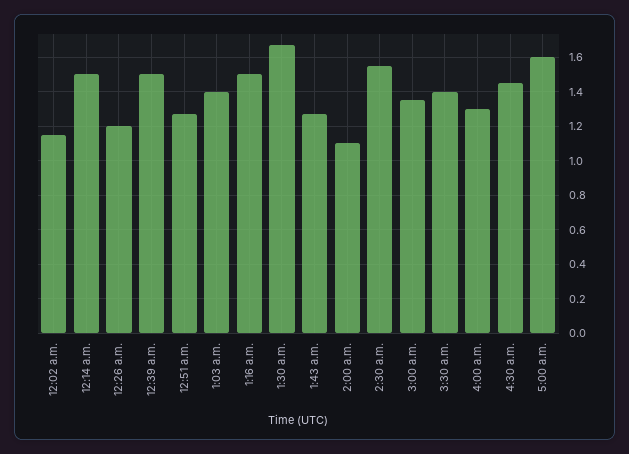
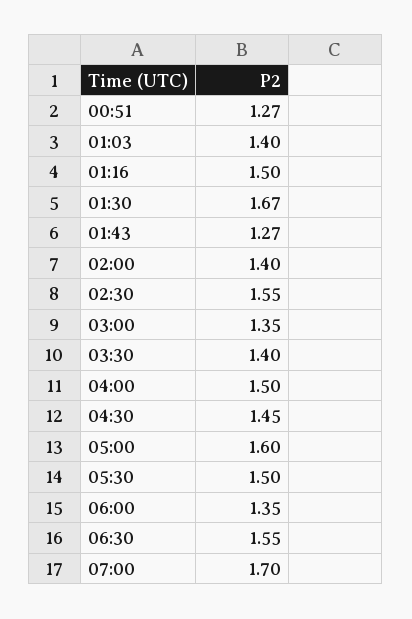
12:02 a.m.: 1.15 -> none
12:14 a.m.: 1.5 -> none
12:26 a.m.: 1.2 -> none
12:39 a.m.: 1.5 -> none
2:00 a.m.: 1.1 -> 1.4
4:00 a.m.: 1.3 -> 1.5
05:30: none -> 1.5
06:00: none -> 1.35
06:30: none -> 1.55
07:00: none -> 1.7

